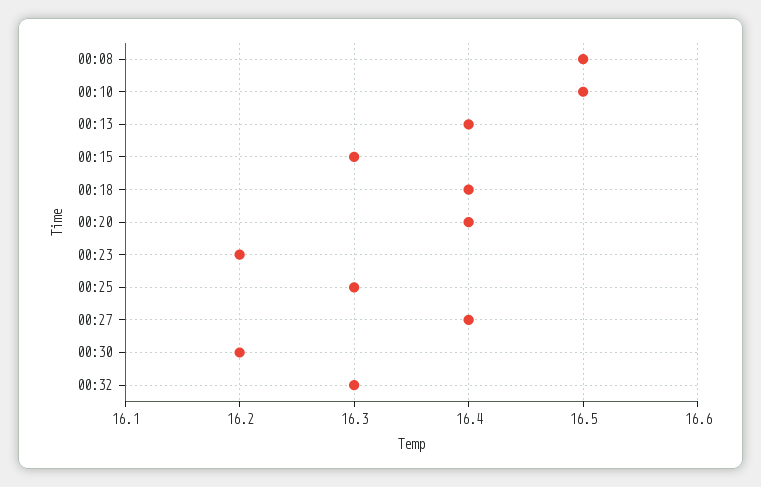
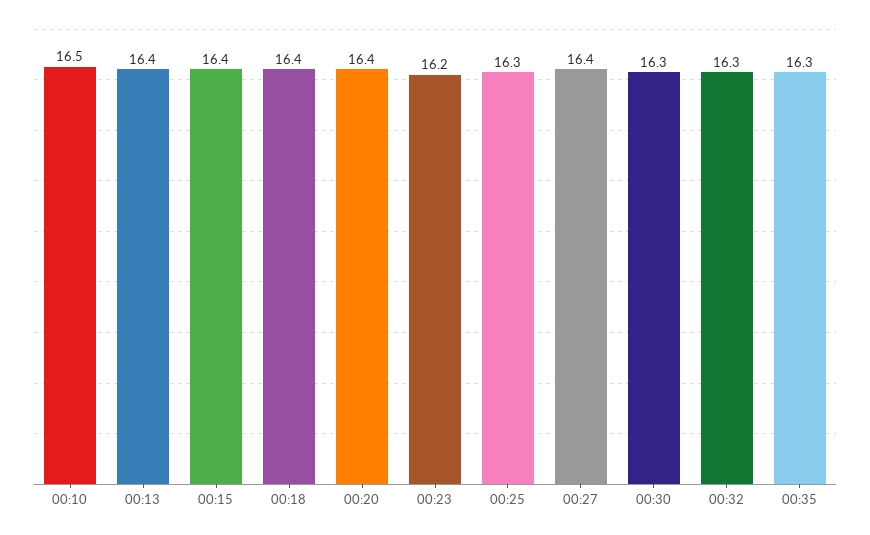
00:08: 16.5 -> none
00:15: 16.3 -> 16.4
00:30: 16.2 -> 16.3
00:35: none -> 16.3

